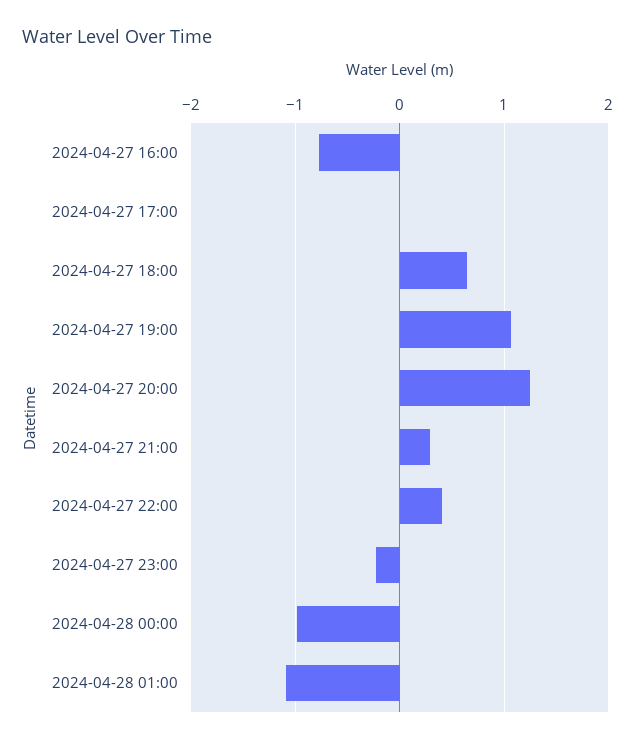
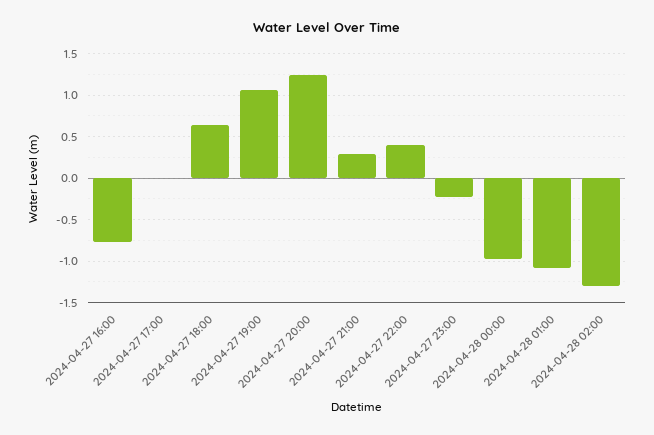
2024-04-28 02:00: none -> -1.3

